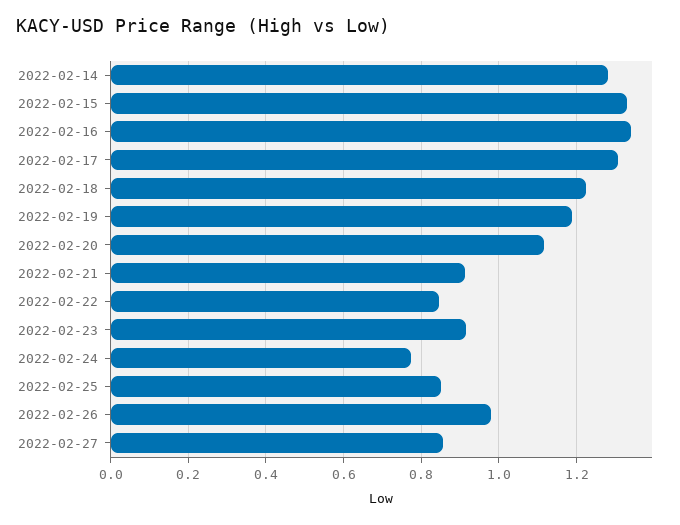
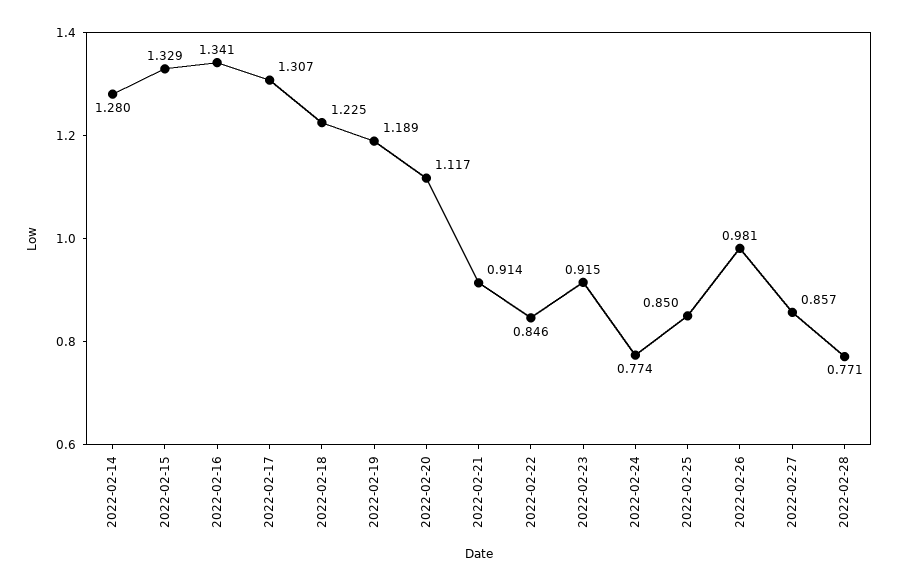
2022-02-28: none -> 0.771

